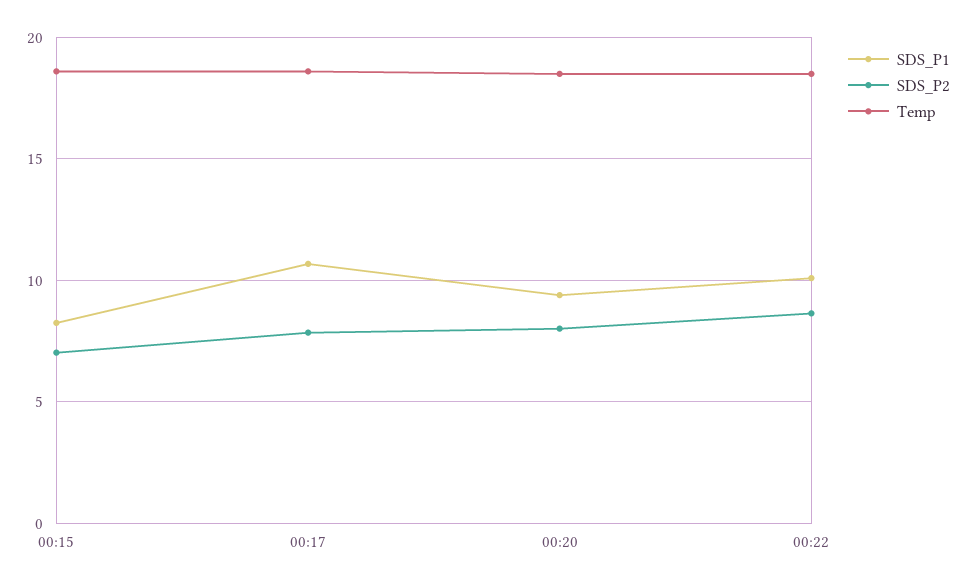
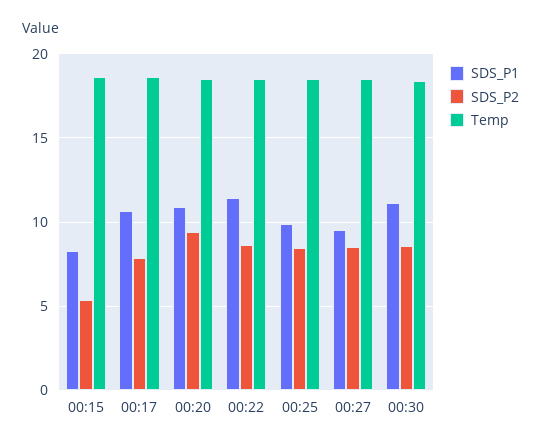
SDS_P2, 00:15: 7 -> 5.5
SDS_P1, 00:20: 9.5 -> 11
SDS_P2, 00:20: 8 -> 9.5
SDS_P1, 00:22: 10 -> 11.5
SDS_P1, 00:25: none -> 10
SDS_P2, 00:25: none -> 8.5
Temp, 00:25: none -> 18.5
SDS_P1, 00:27: none -> 9.5
SDS_P2, 00:27: none -> 8.5
Temp, 00:27: none -> 18.5
SDS_P1, 00:30: none -> 11
SDS_P2, 00:30: none -> 8.5
Temp, 00:30: none -> 18.5

